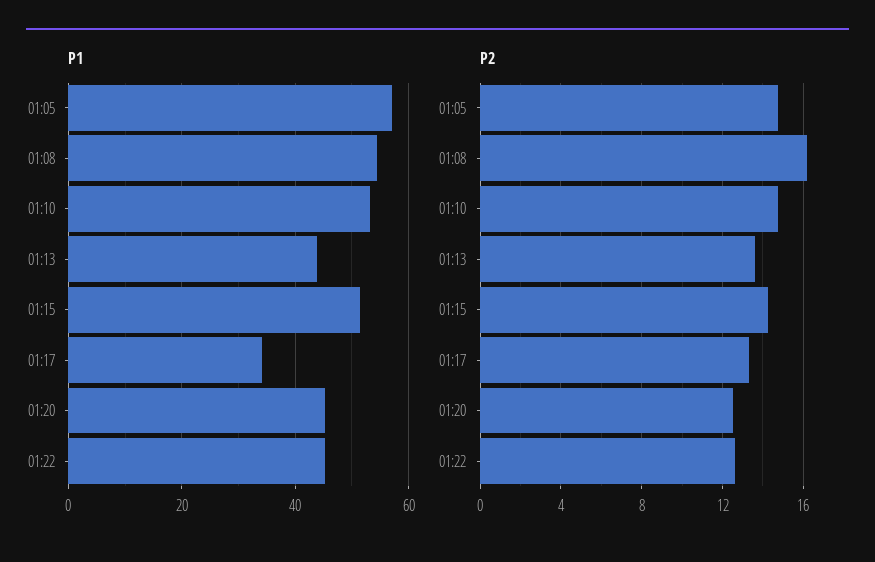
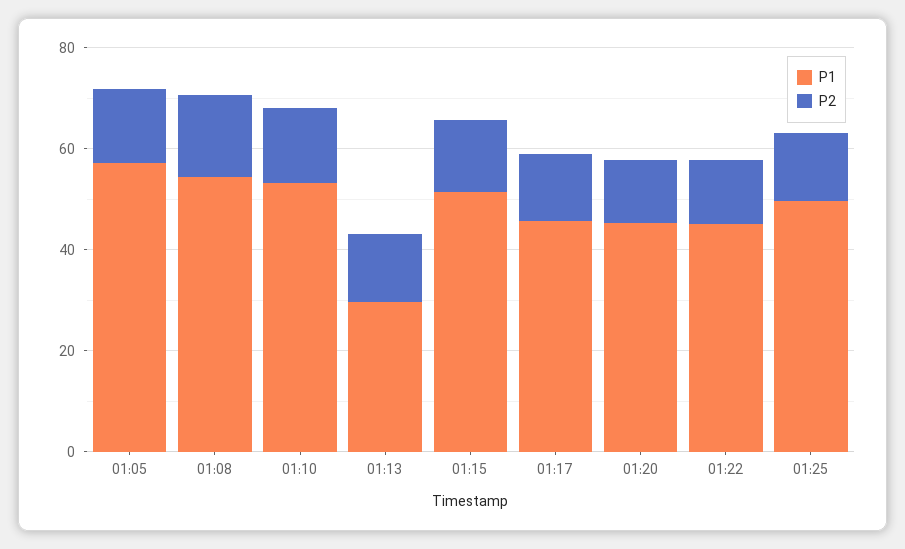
P1, 01:13: 44 -> 30
P1, 01:17: 34 -> 45
P1, 01:25: none -> 50
P2, 01:25: none -> 15

